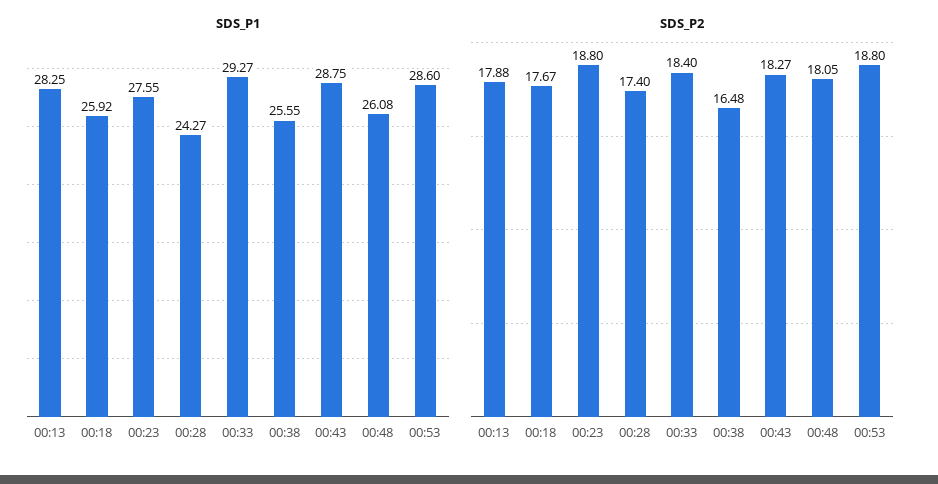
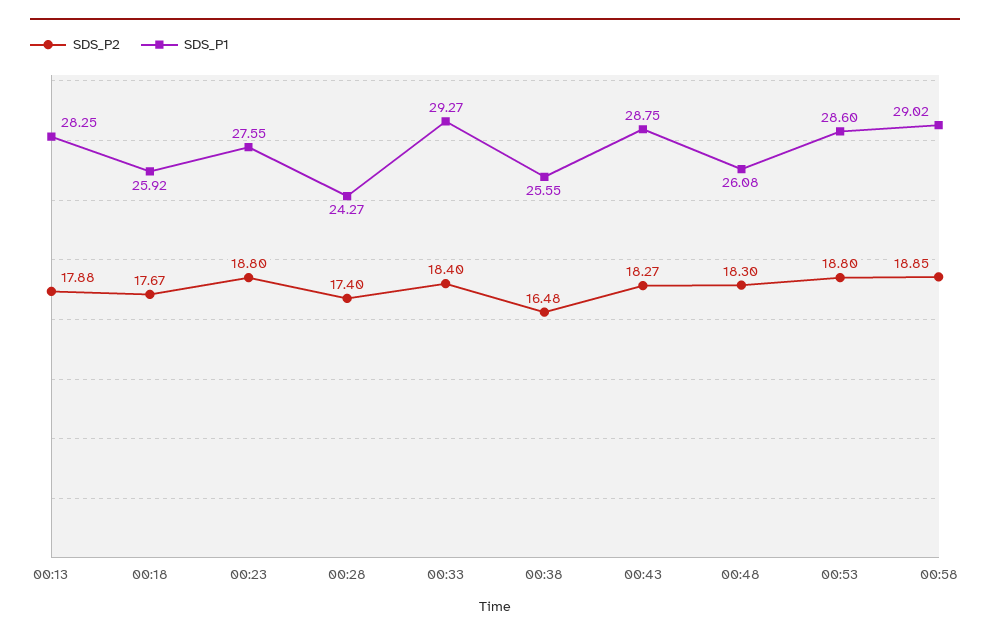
SDS_P2, 00:48: 18.05 -> 18.3
SDS_P2, 00:58: none -> 18.85
SDS_P1, 00:58: none -> 29.02

